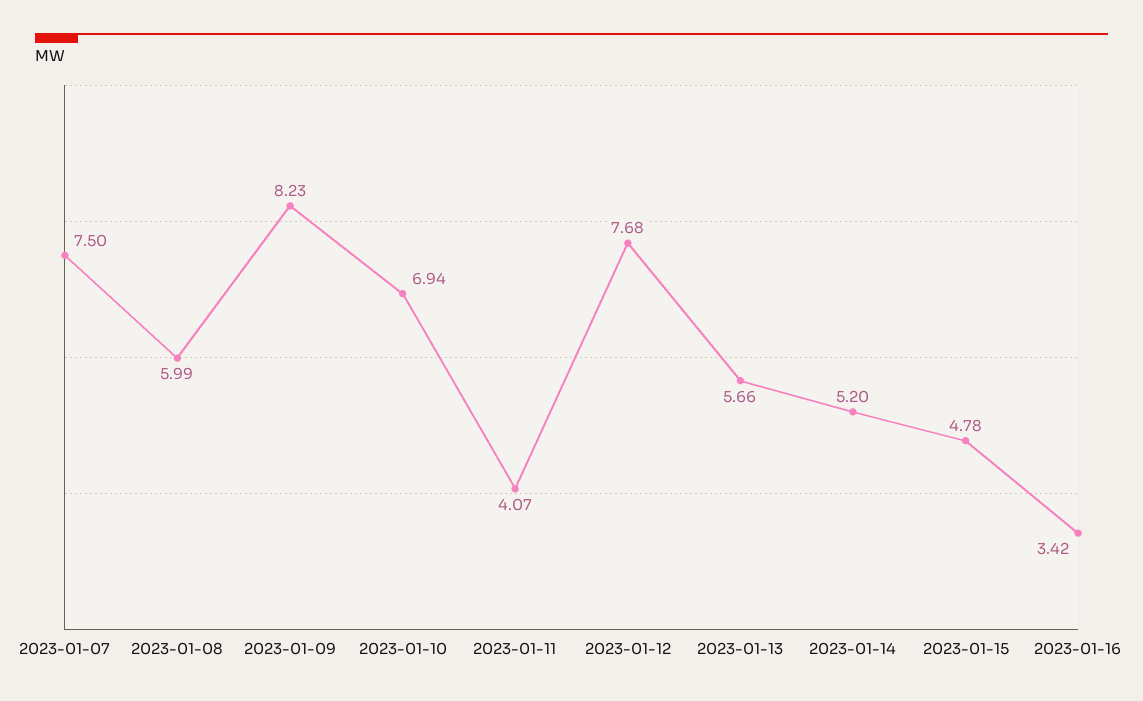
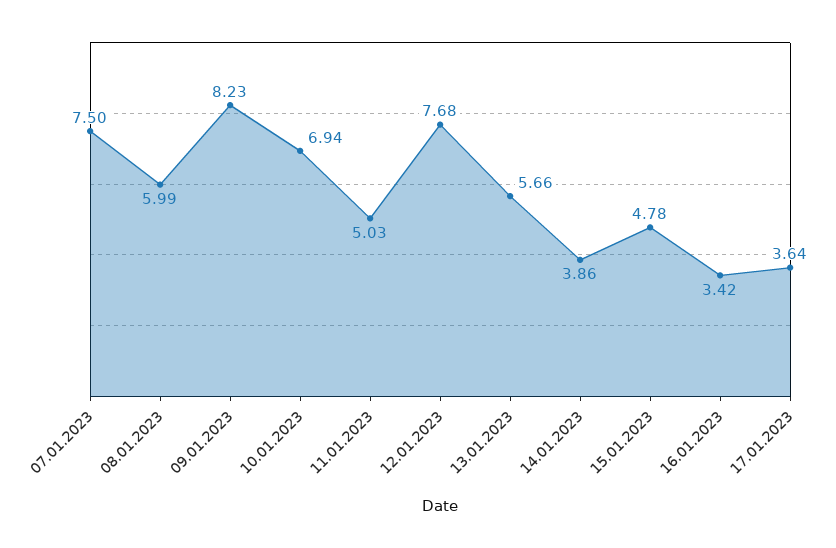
2023-01-11: 4.07 -> 5.03
2023-01-14: 5.2 -> 3.86
17.01.2023: none -> 3.64

